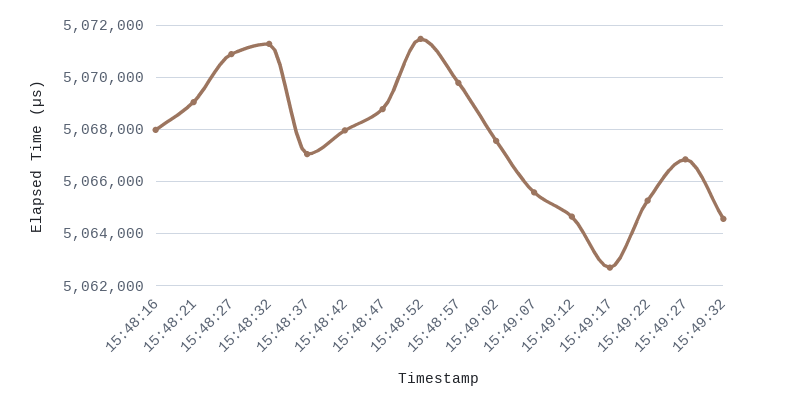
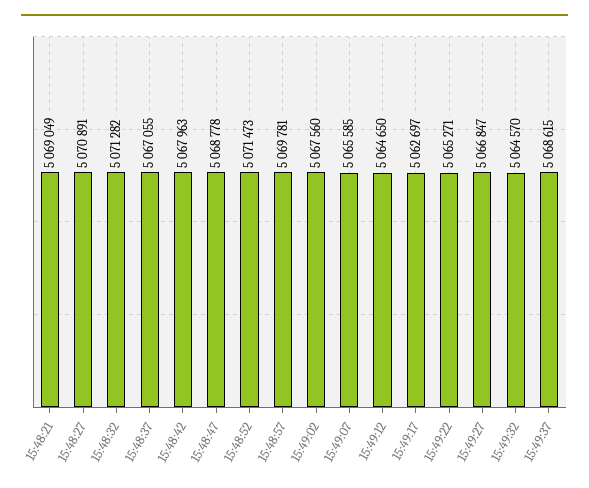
15:48:16: 5068000 -> none
15:49:37: none -> 5068615

